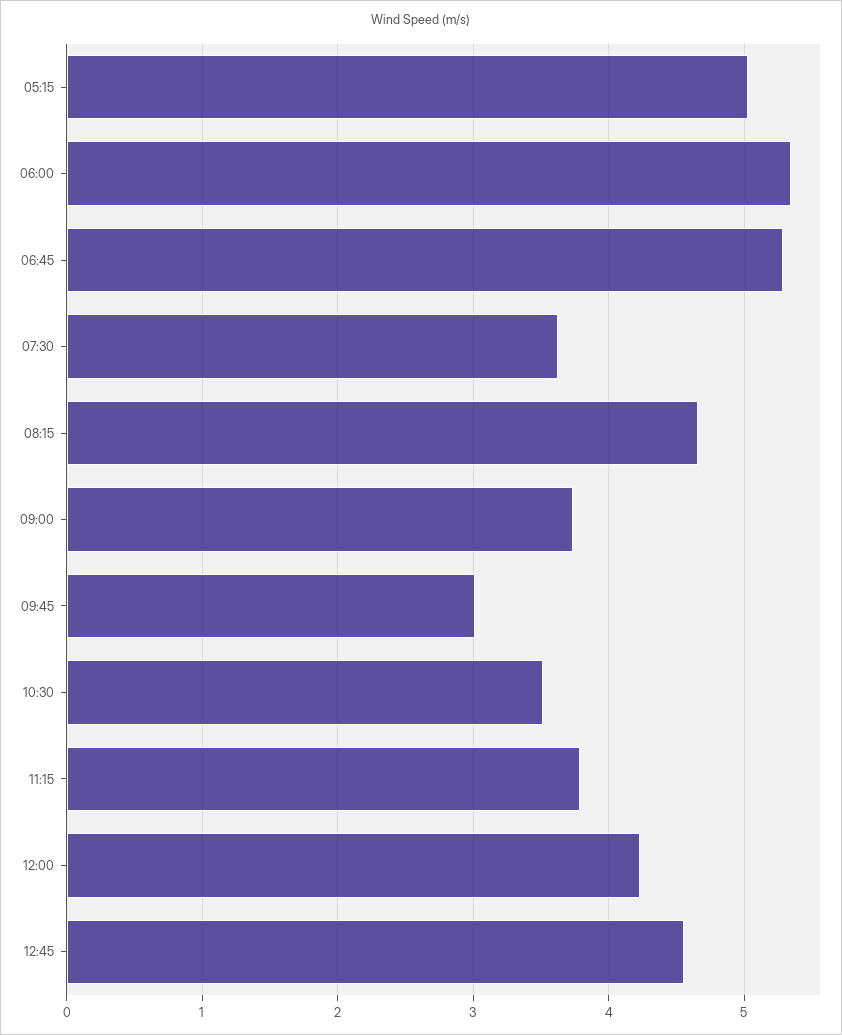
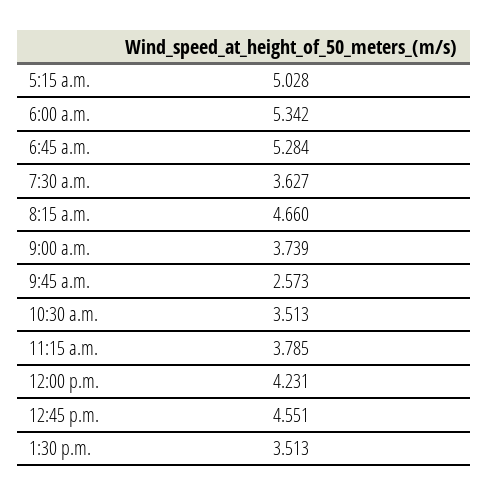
09:45: 3 -> 2.573
1:30 p.m.: none -> 3.513

